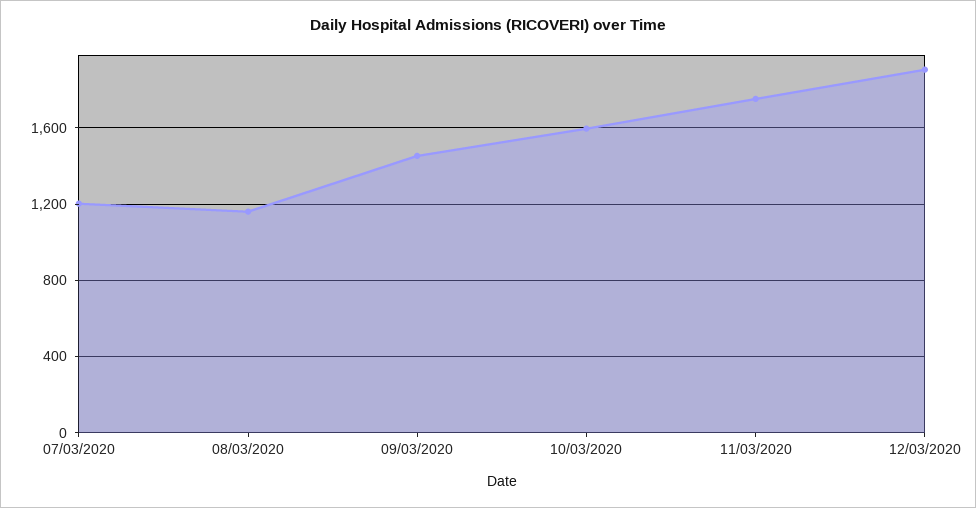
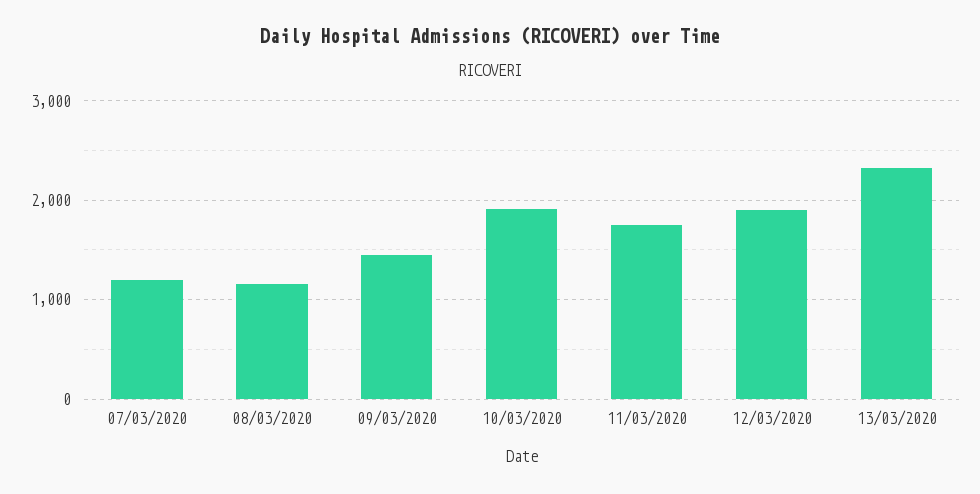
10/03/2020: 1600 -> 1900
13/03/2020: none -> 2300

